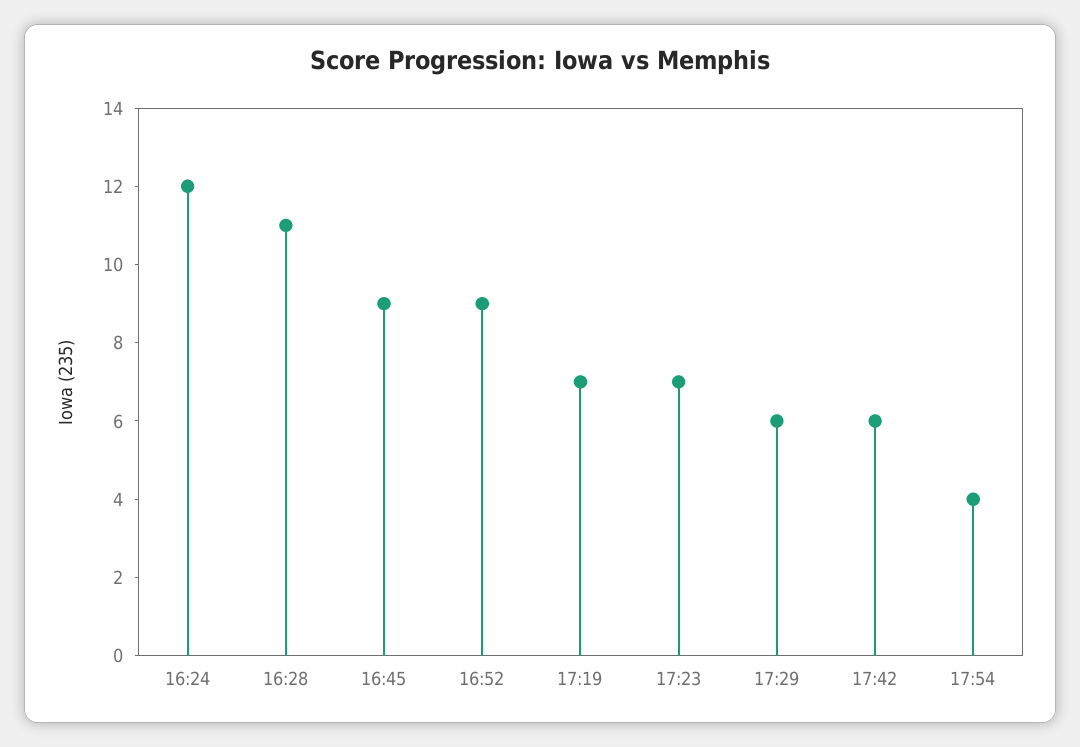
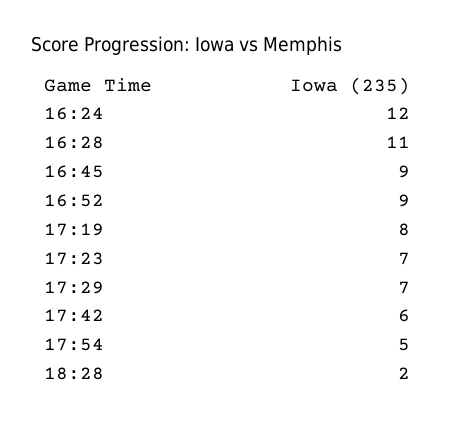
17:19: 7 -> 8
17:29: 6 -> 7
17:54: 4 -> 5
18:28: none -> 2

